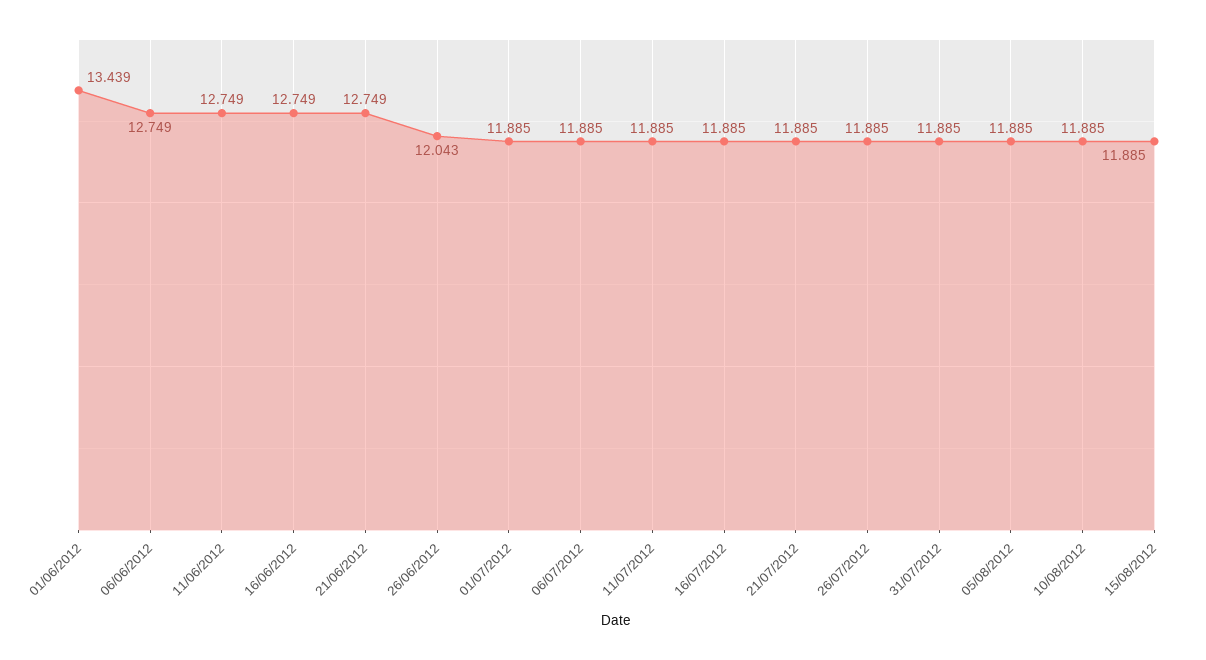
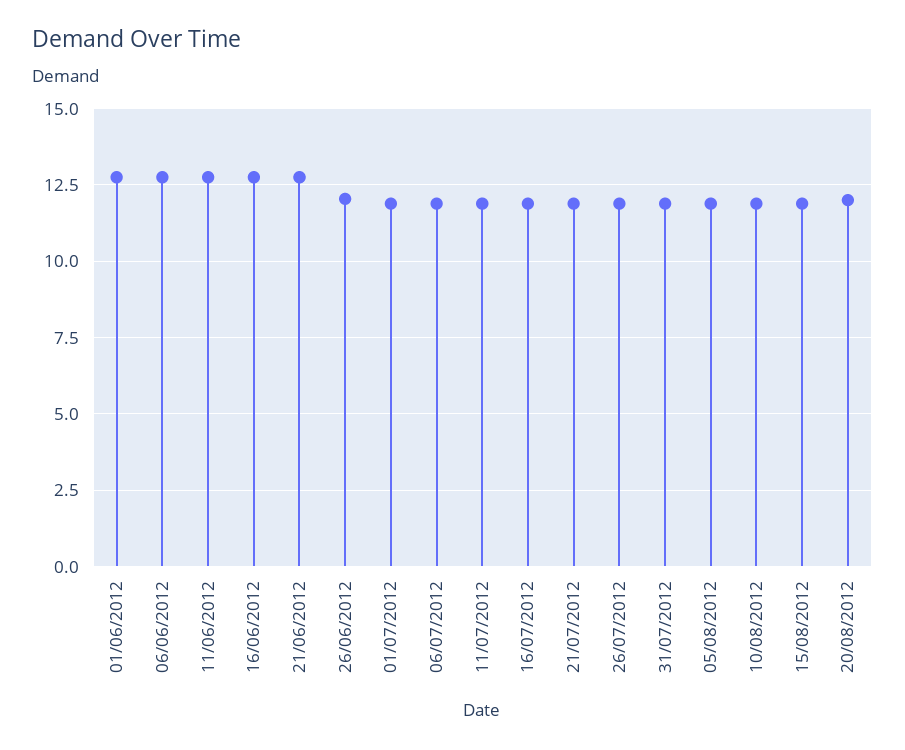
01/06/2012: 13.439 -> 12.75
20/08/2012: none -> 12

